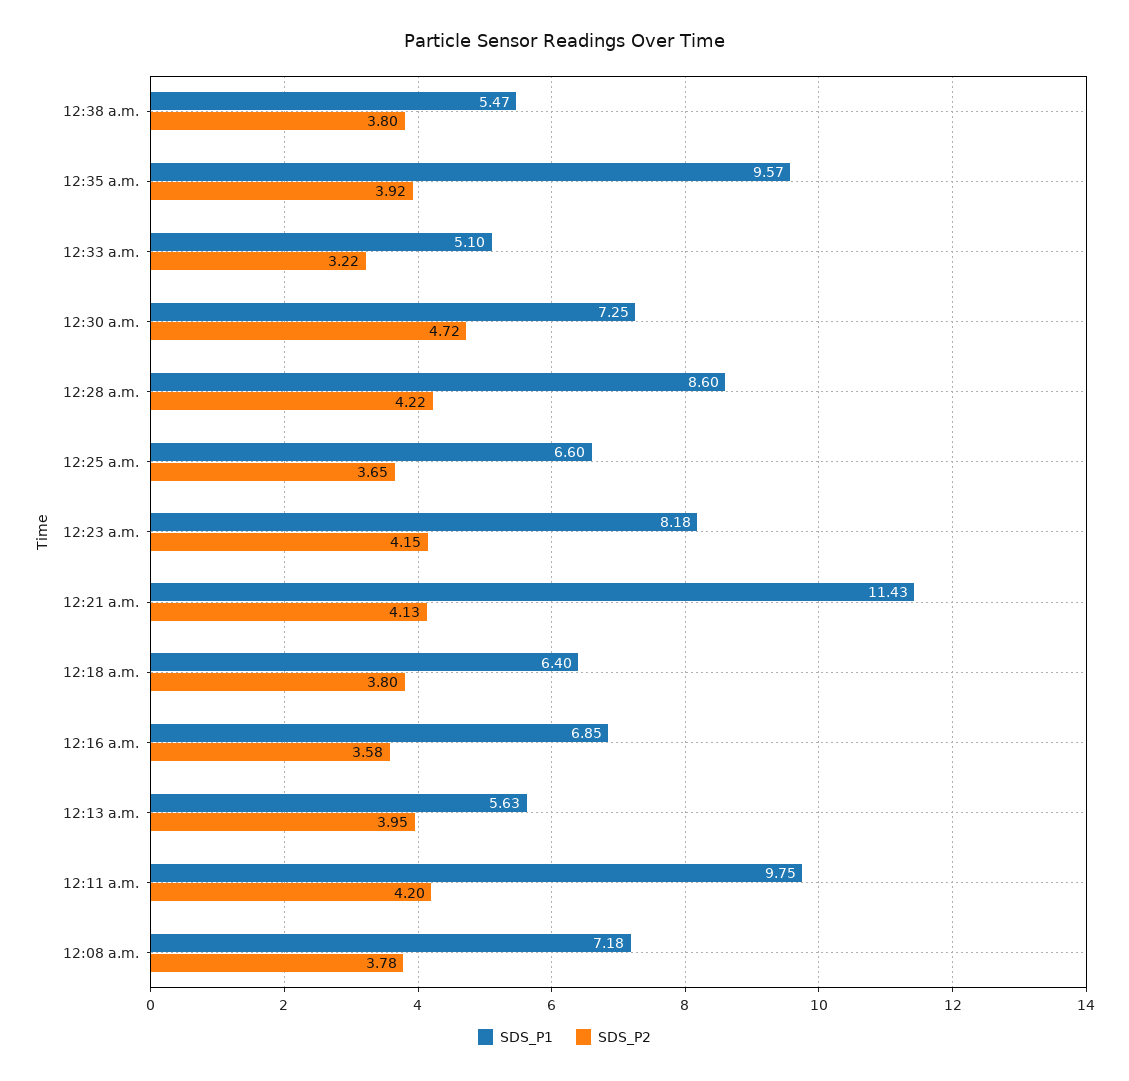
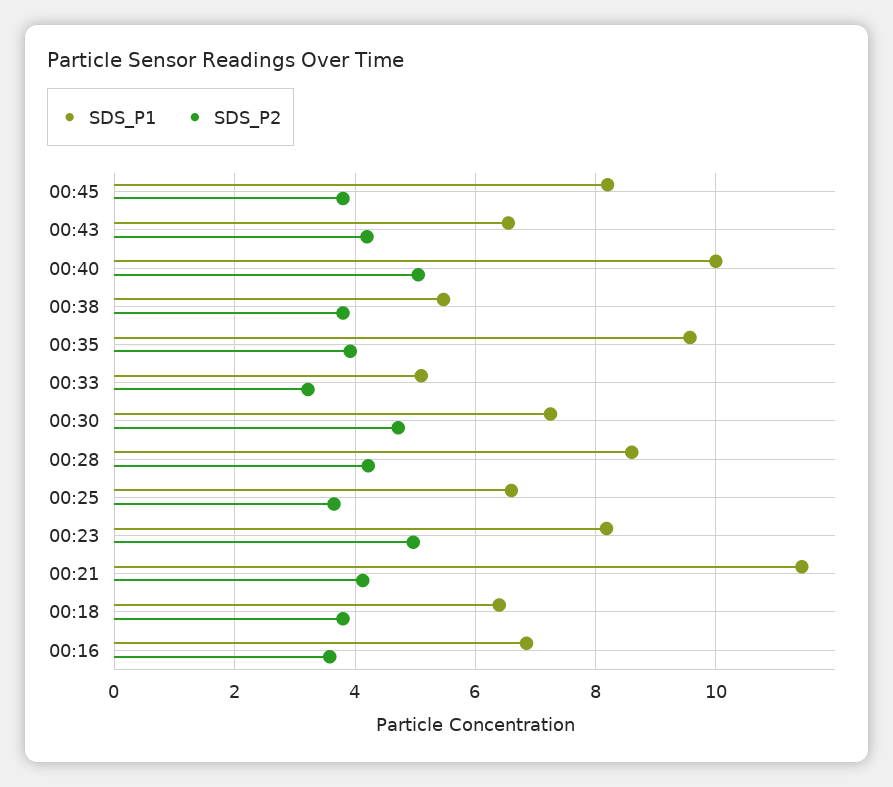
SDS_P2, 12:23 a.m.: 4.15 -> 5
SDS_P1, 12:13 a.m.: 5.63 -> none
SDS_P2, 12:13 a.m.: 3.95 -> none
SDS_P1, 12:11 a.m.: 9.75 -> none
SDS_P2, 12:11 a.m.: 4.2 -> none
SDS_P1, 12:08 a.m.: 7.18 -> none
SDS_P2, 12:08 a.m.: 3.78 -> none
SDS_P1, 00:45: none -> 8.2
SDS_P2, 00:45: none -> 3.8
SDS_P1, 00:43: none -> 6.6
SDS_P2, 00:43: none -> 4.2
SDS_P1, 00:40: none -> 10
SDS_P2, 00:40: none -> 5

